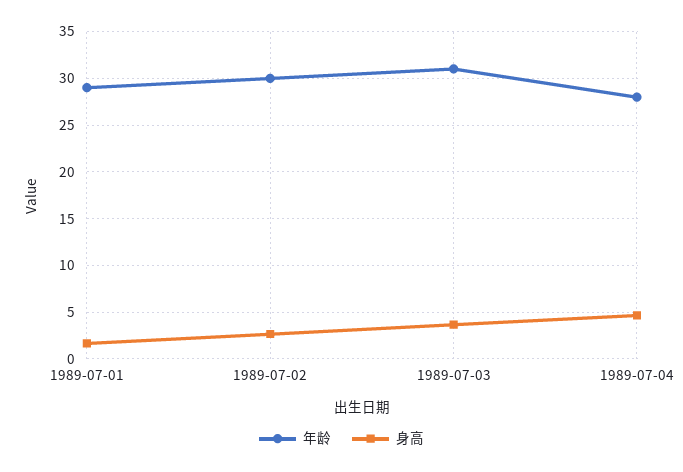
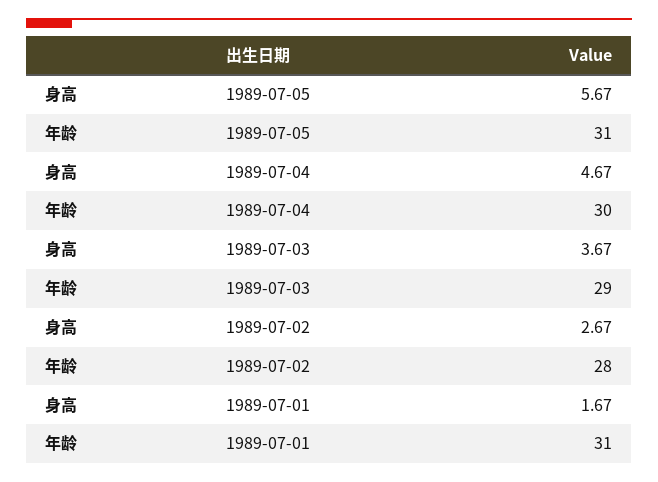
年龄, 1989-07-01: 29 -> 31
年龄, 1989-07-02: 30 -> 28
年龄, 1989-07-03: 31 -> 29
年龄, 1989-07-04: 28 -> 30
身高, 1989-07-05: none -> 5.67
年龄, 1989-07-05: none -> 31

